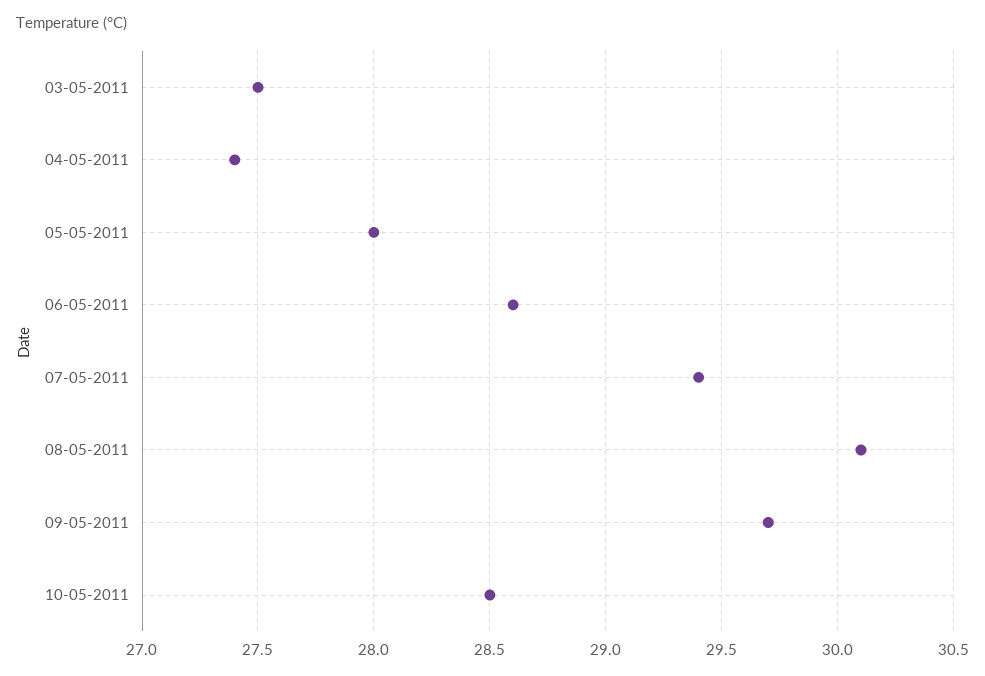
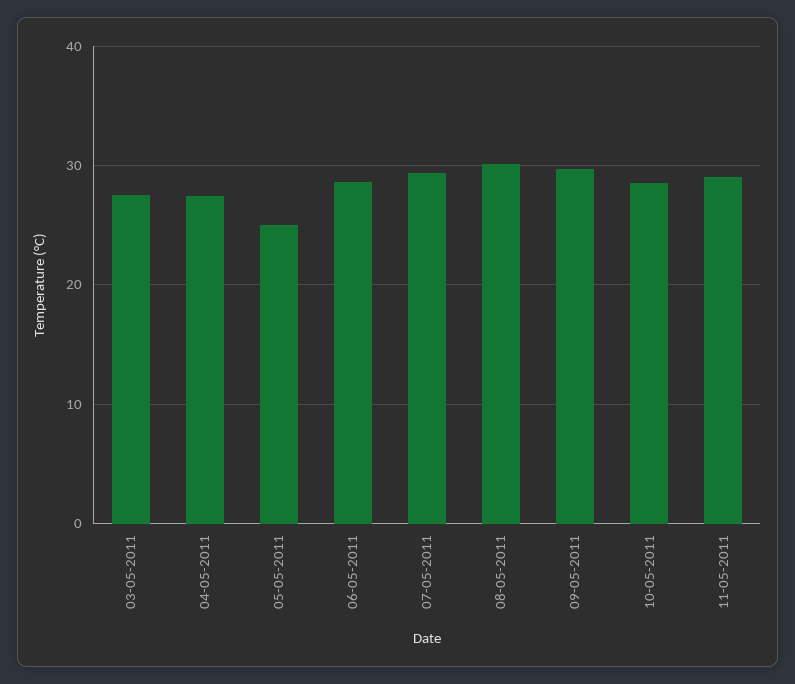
05-05-2011: 28 -> 25
11-05-2011: none -> 29

